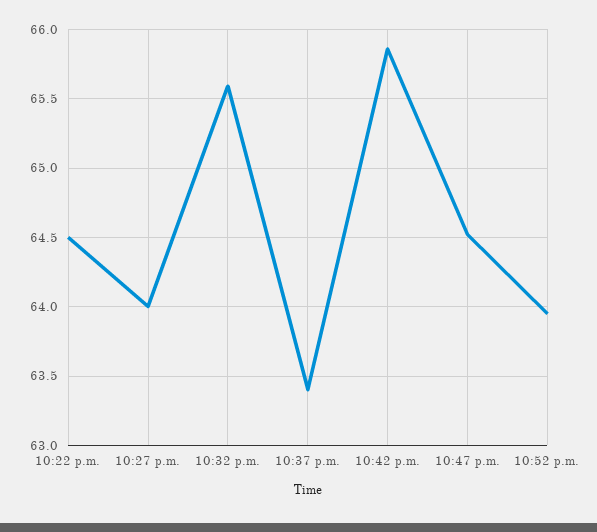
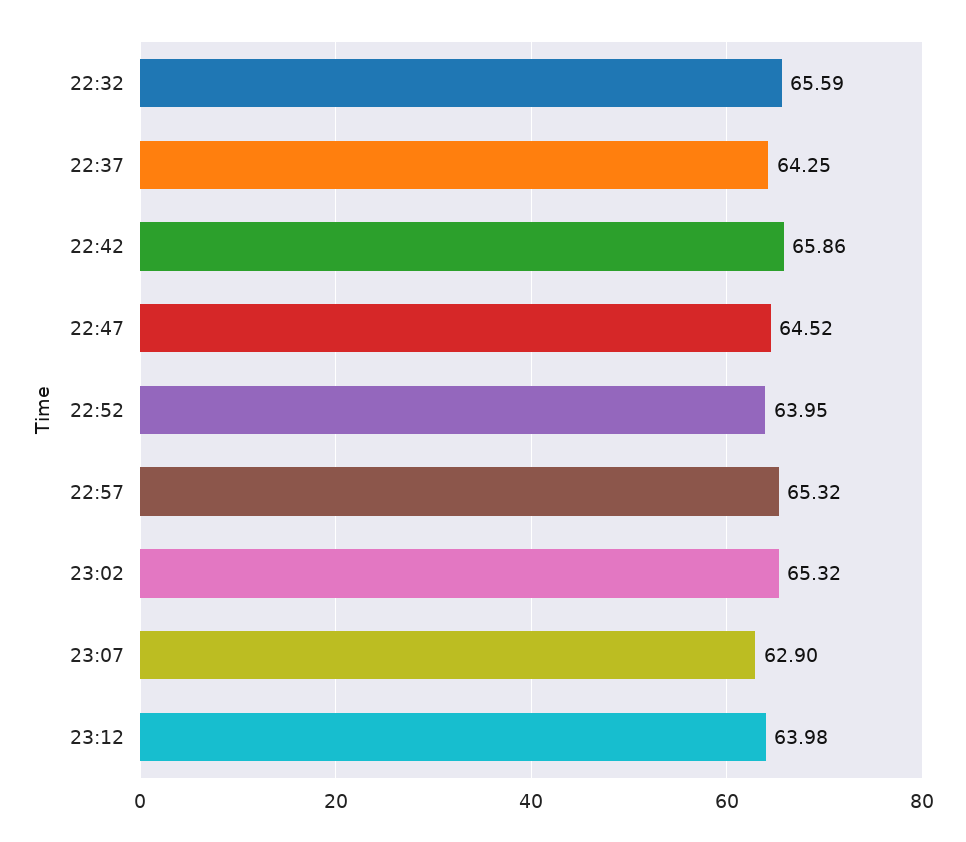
10:22 p.m.: 64.5 -> none
10:27 p.m.: 64 -> none
10:37 p.m.: 63.4 -> 64.25
22:57: none -> 65.32
23:02: none -> 65.32
23:07: none -> 62.9
23:12: none -> 63.98

